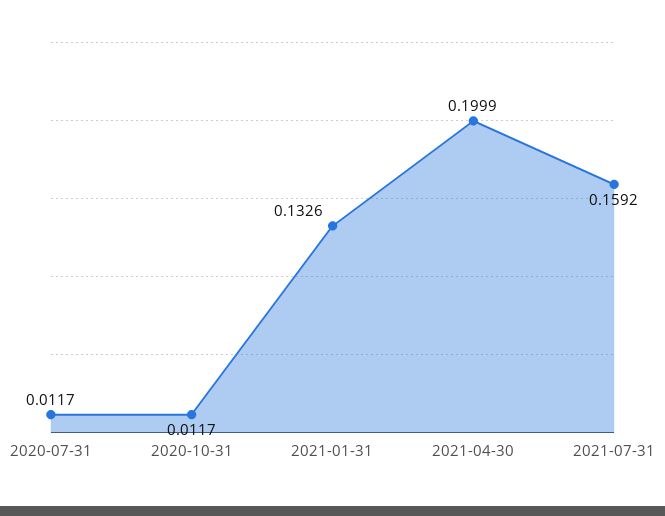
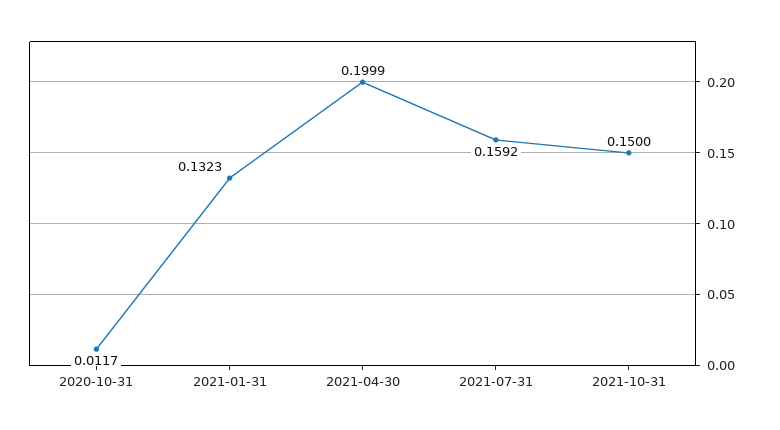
2020-07-31: 0.0117 -> none
2021-01-31: 0.1326 -> 0.1323
2021-10-31: none -> 0.15

